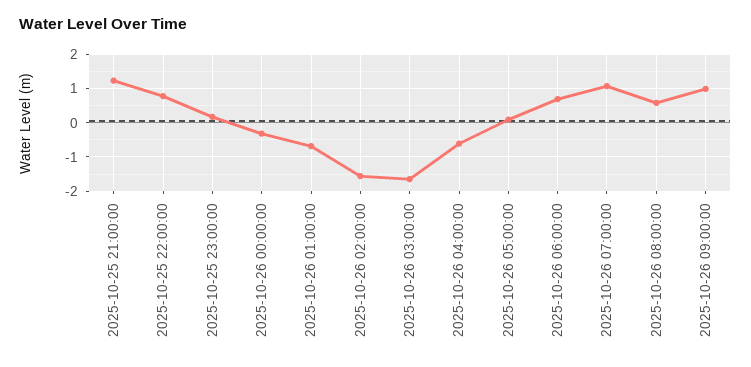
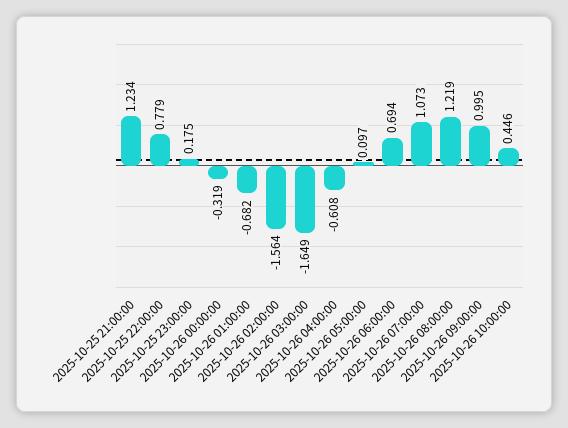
2025-10-26 08:00:00: 0.6 -> 1.219
2025-10-26 10:00:00: none -> 0.446

